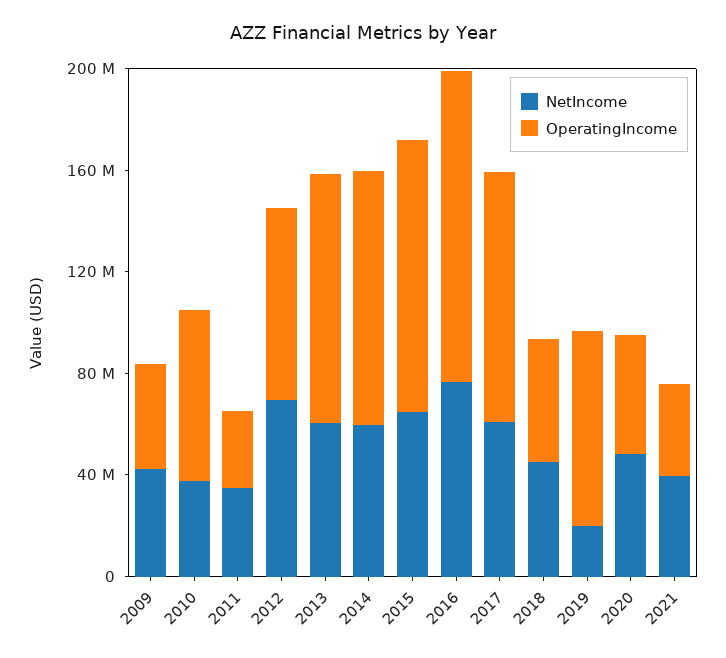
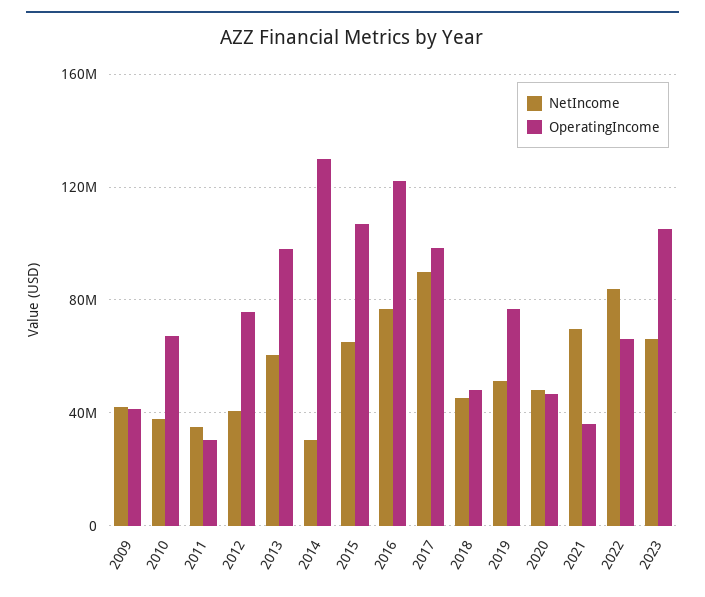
NetIncome, 2012: 70000000 -> 40000000
NetIncome, 2014: 60000000 -> 30000000
OperatingIncome, 2014: 100000000 -> 130000000
NetIncome, 2017: 60000000 -> 90000000
NetIncome, 2019: 20000000 -> 50000000
NetIncome, 2021: 40000000 -> 70000000
NetIncome, 2022: none -> 85000000
OperatingIncome, 2022: none -> 65000000
NetIncome, 2023: none -> 65000000
OperatingIncome, 2023: none -> 105000000

